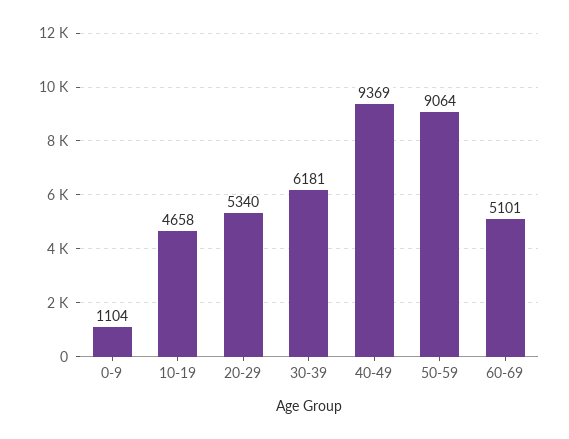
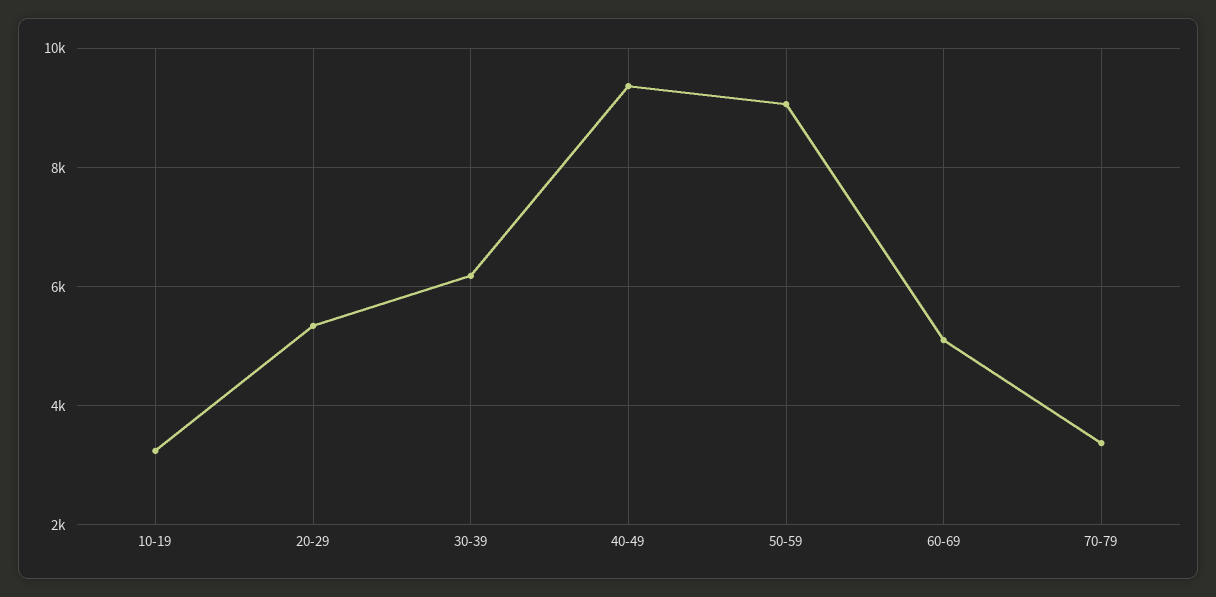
0-9: 1104 -> none
10-19: 4658 -> 3200
70-79: none -> 3400

